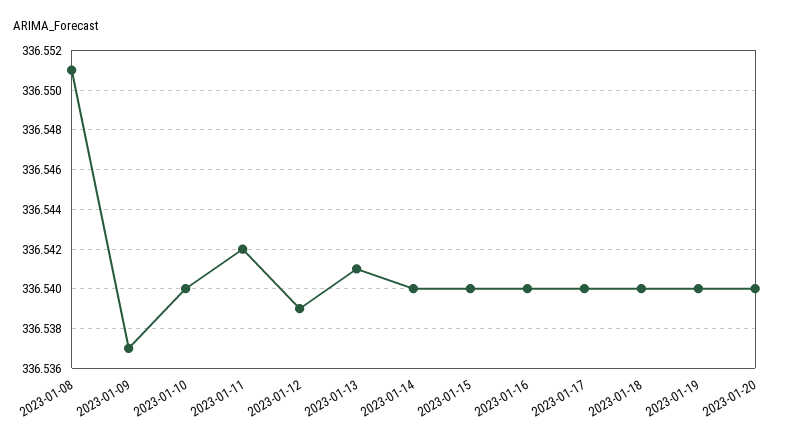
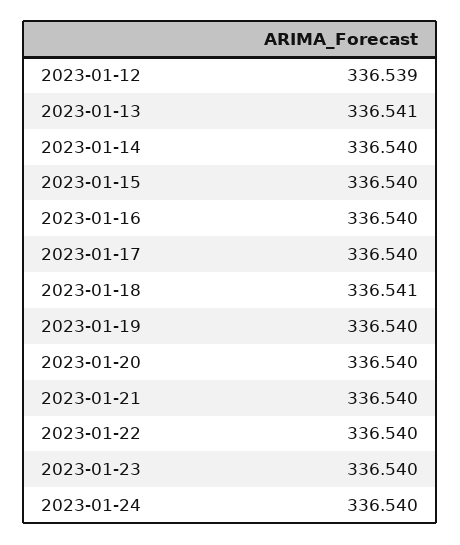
2023-01-08: 336.551 -> none
2023-01-09: 336.537 -> none
2023-01-10: 336.54 -> none
2023-01-11: 336.542 -> none
2023-01-18: 336.54 -> 336.541
2023-01-21: none -> 336.54
2023-01-22: none -> 336.54
2023-01-23: none -> 336.54
2023-01-24: none -> 336.54

